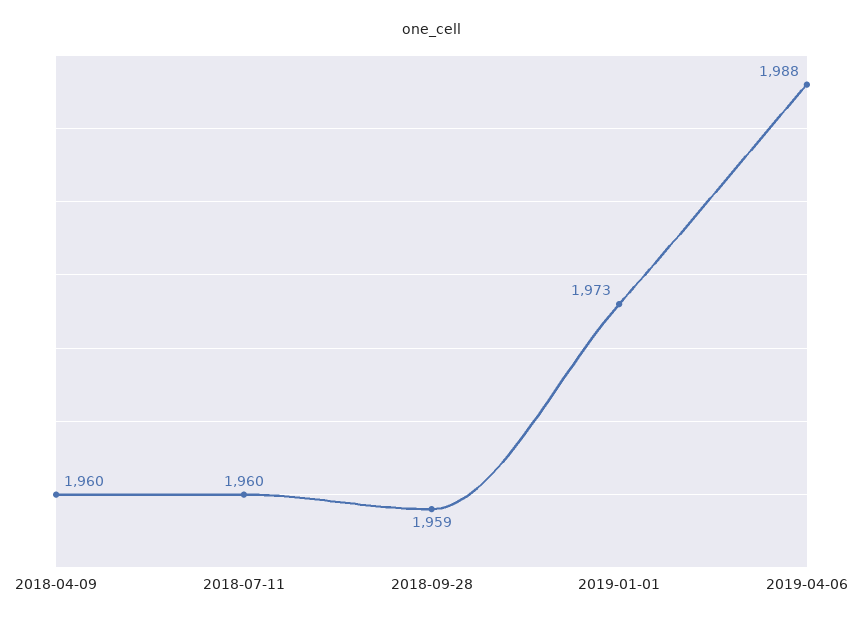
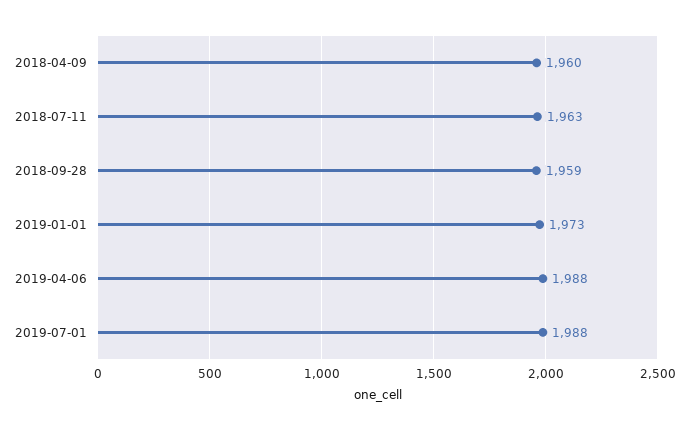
2018-07-11: 1960 -> 1963
2019-07-01: none -> 1988

